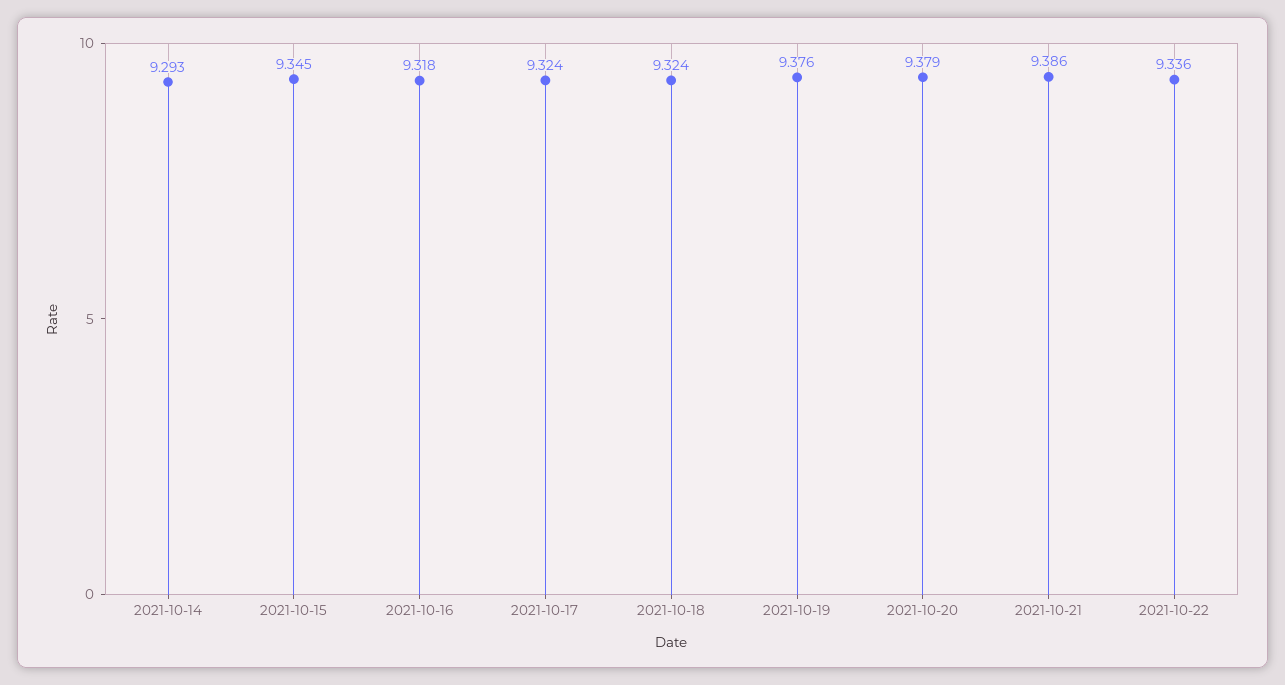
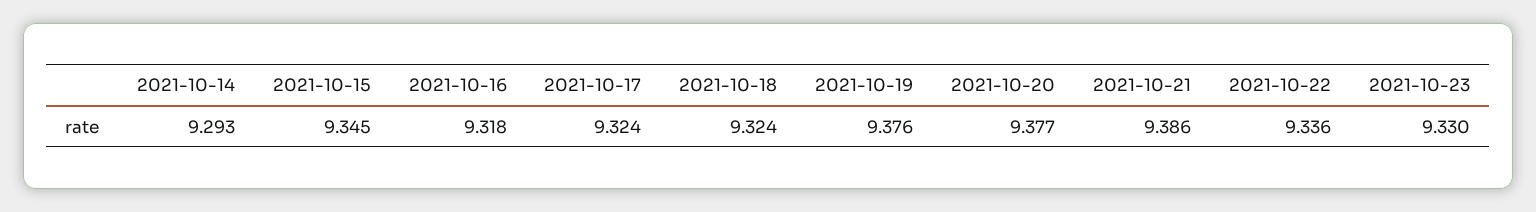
2021-10-20: 9.379 -> 9.377
2021-10-23: none -> 9.33

